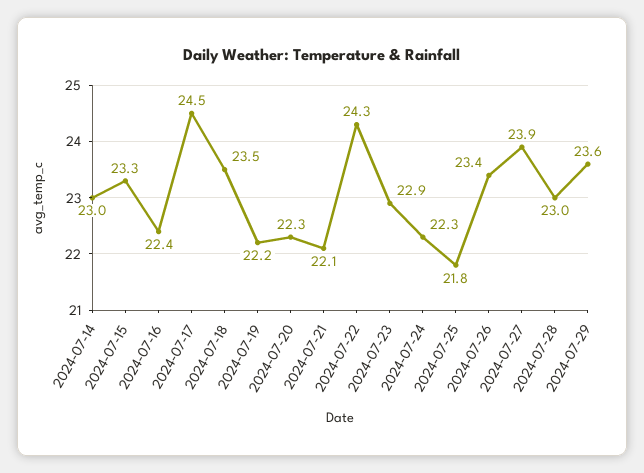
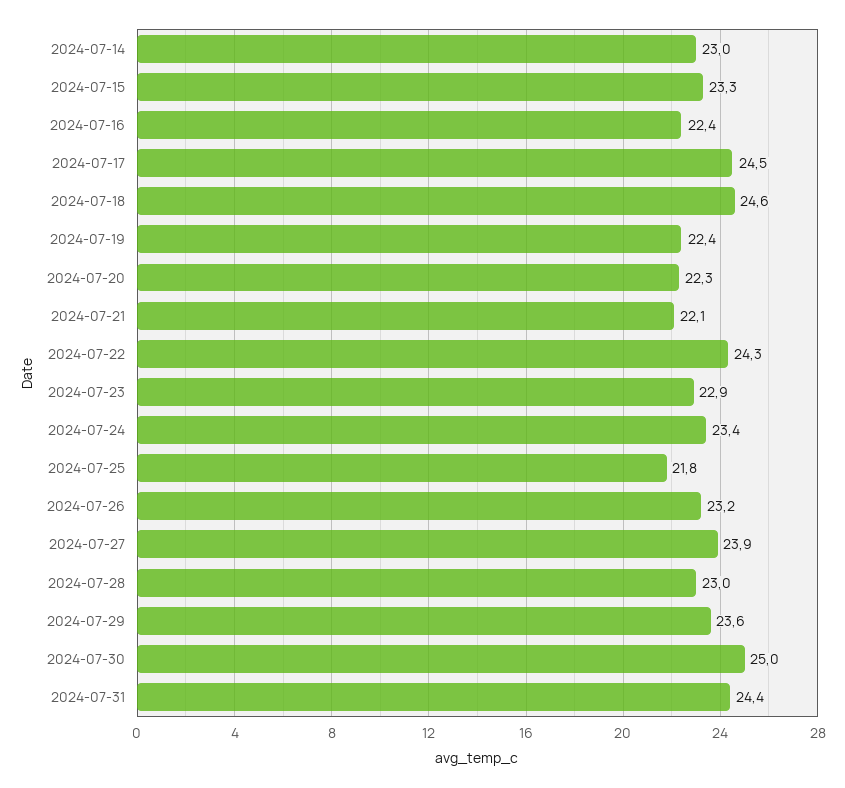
2024-07-18: 23.5 -> 24.6
2024-07-19: 22.2 -> 22.4
2024-07-24: 22.3 -> 23.4
2024-07-26: 23.4 -> 23.2
2024-07-30: none -> 25
2024-07-31: none -> 24.4

